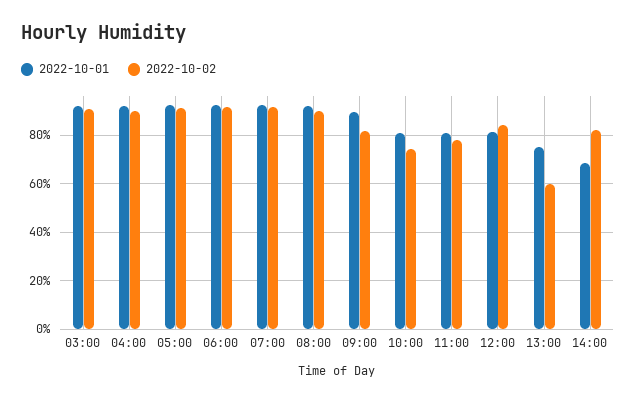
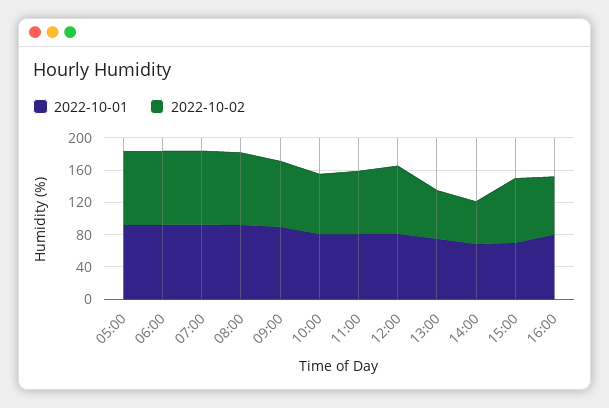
2022-10-01, 03:00: 92.5 -> none
2022-10-02, 03:00: 90 -> none
2022-10-01, 04:00: 92.5 -> none
2022-10-02, 04:00: 90 -> none
2022-10-02, 14:00: 82.5 -> 50
2022-10-01, 15:00: none -> 70
2022-10-02, 15:00: none -> 80
2022-10-01, 16:00: none -> 80
2022-10-02, 16:00: none -> 70

